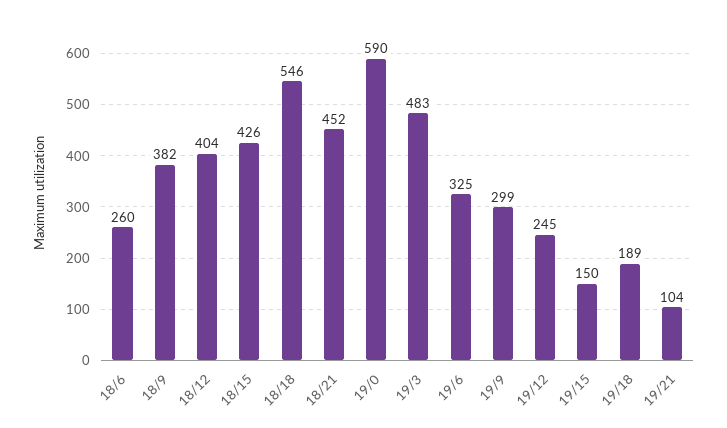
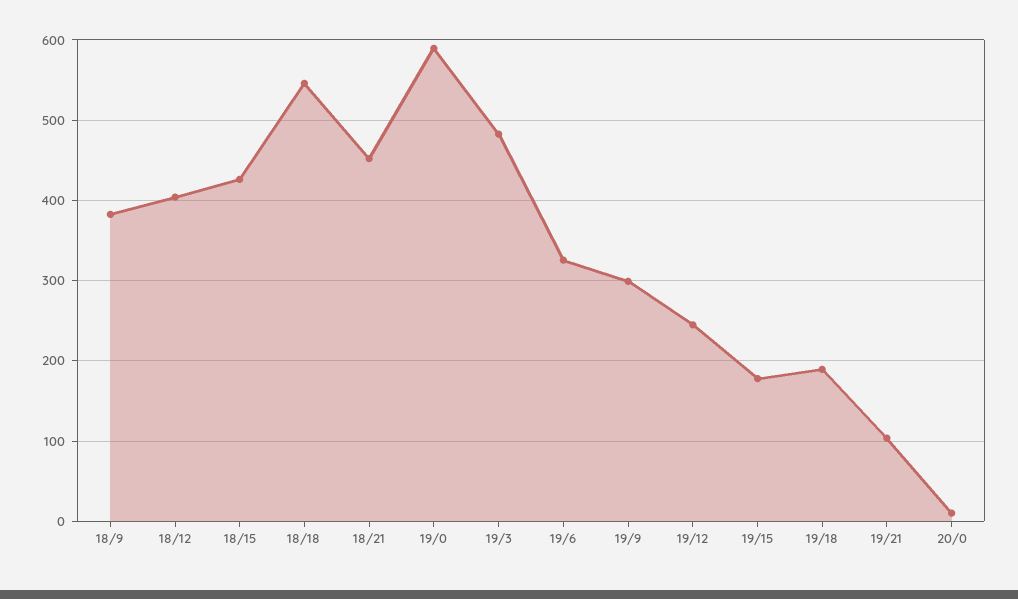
18/6: 260 -> none
19/15: 150 -> 180
20/0: none -> 10

